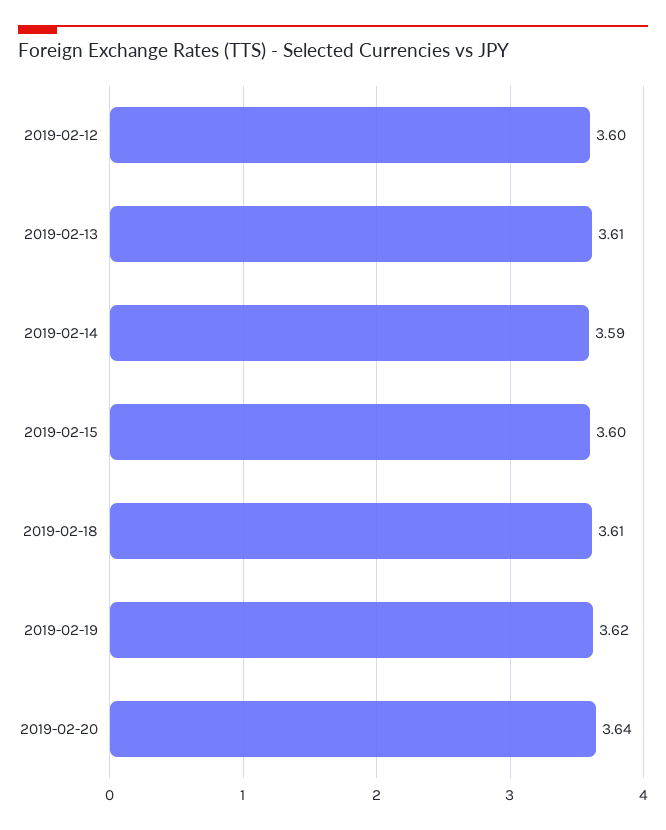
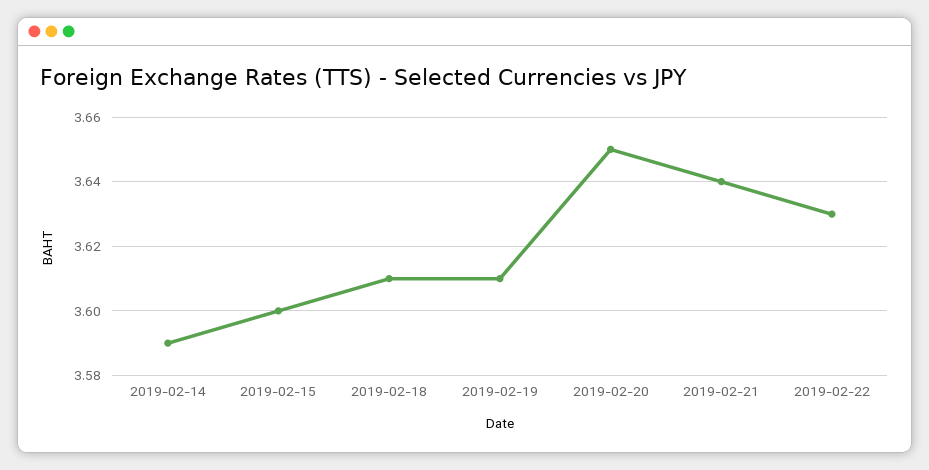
2019-02-12: 3.6 -> none
2019-02-13: 3.61 -> none
2019-02-19: 3.62 -> 3.61
2019-02-20: 3.64 -> 3.65
2019-02-21: none -> 3.64
2019-02-22: none -> 3.63

